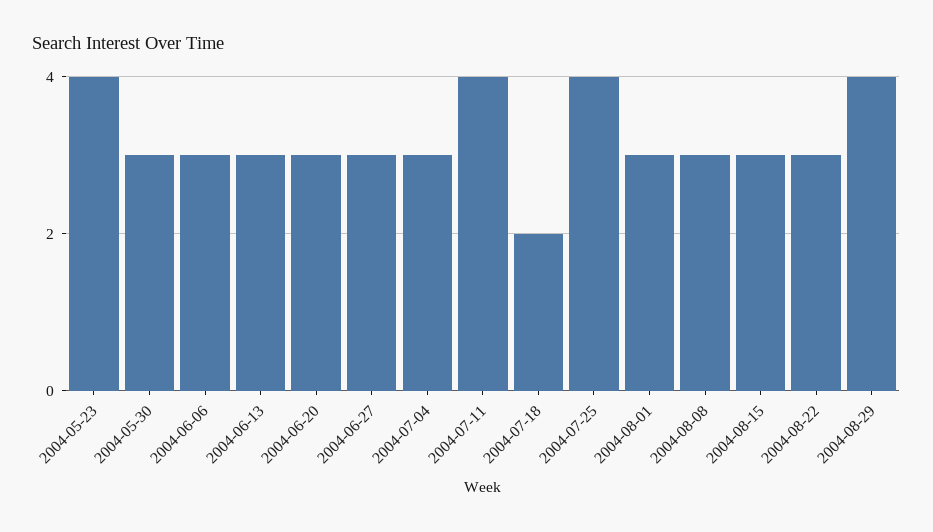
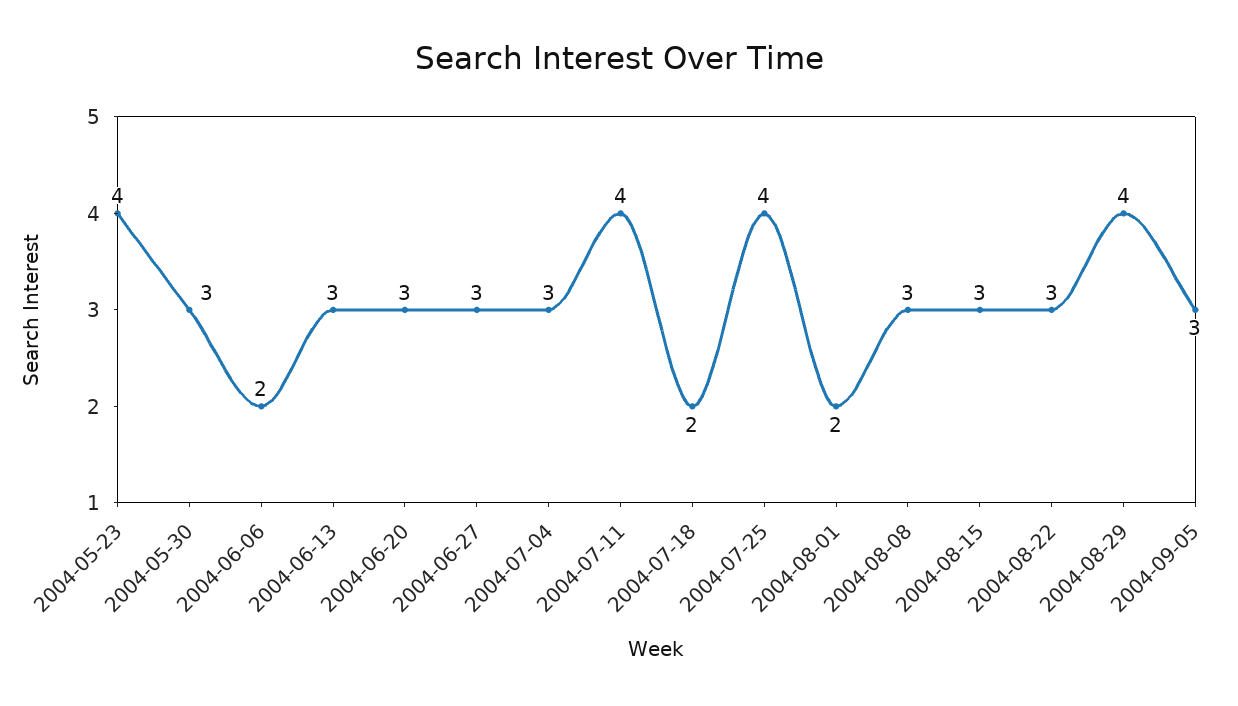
2004-06-06: 3 -> 2
2004-08-01: 3 -> 2
2004-09-05: none -> 3

